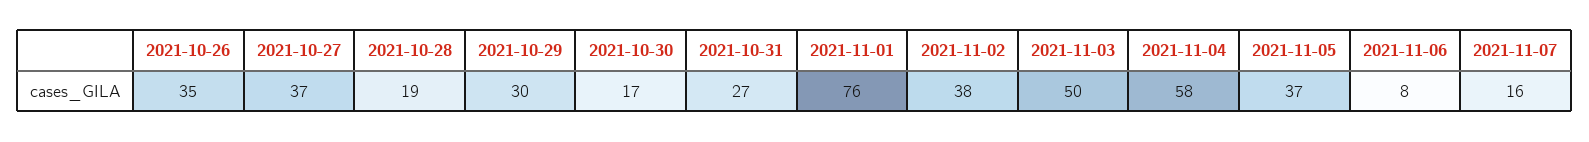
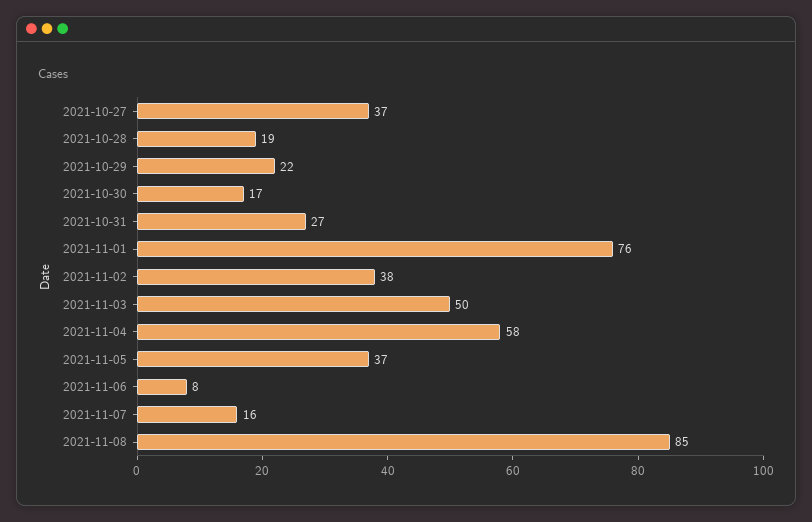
2021-10-26: 35 -> none
2021-10-29: 30 -> 22
2021-11-08: none -> 85

